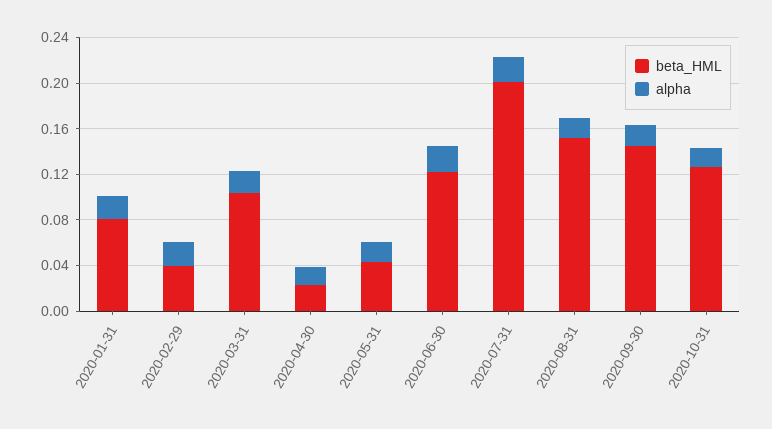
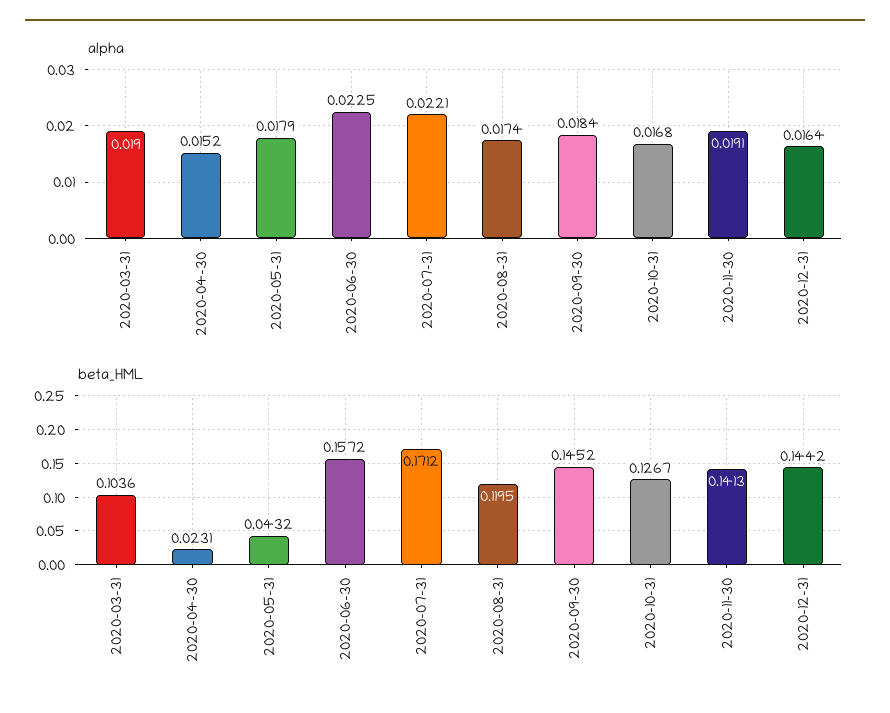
beta_HML, 2020-01-31: 0.08 -> none
alpha, 2020-01-31: 0.02 -> none
beta_HML, 2020-02-29: 0.04 -> none
alpha, 2020-02-29: 0.02 -> none
beta_HML, 2020-06-30: 0.12 -> 0.1572
beta_HML, 2020-07-31: 0.2 -> 0.1712
beta_HML, 2020-08-31: 0.15 -> 0.1195
alpha, 2020-11-30: none -> 0.0191
alpha, 2020-12-31: none -> 0.0164
beta_HML, 2020-11-30: none -> 0.1413
beta_HML, 2020-12-31: none -> 0.1442

